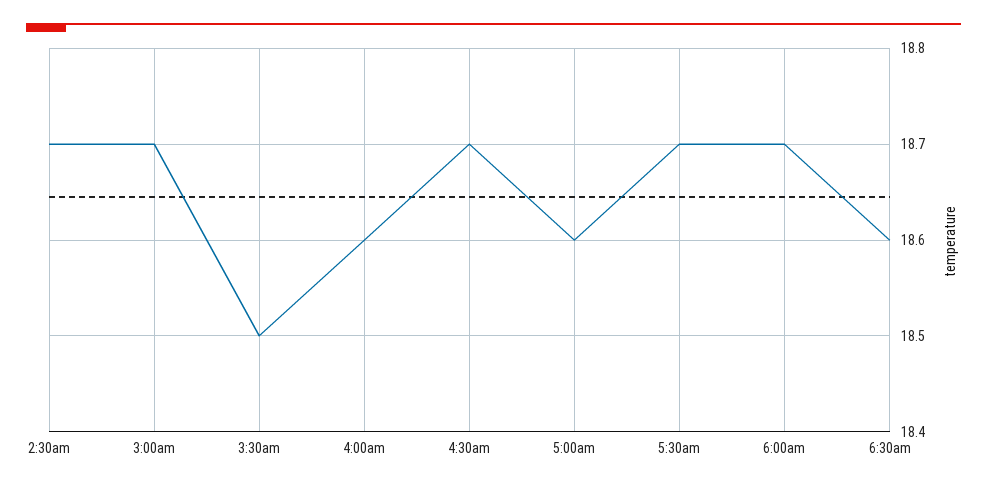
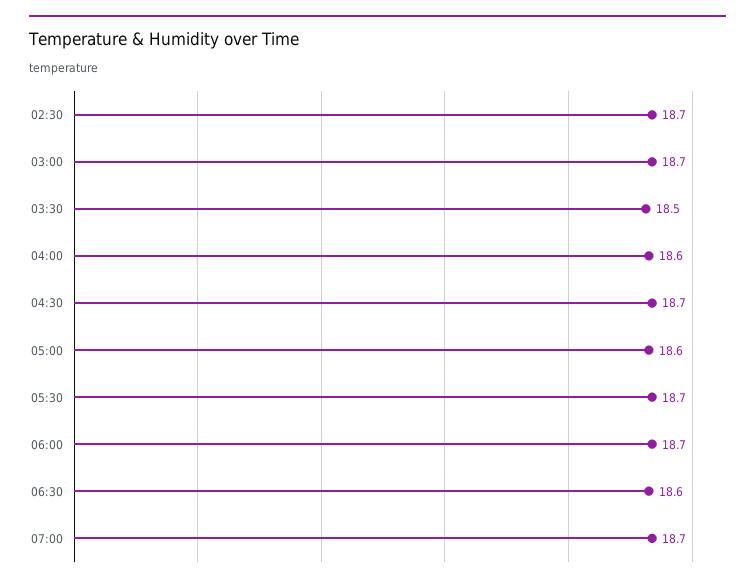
07:00: none -> 18.7

